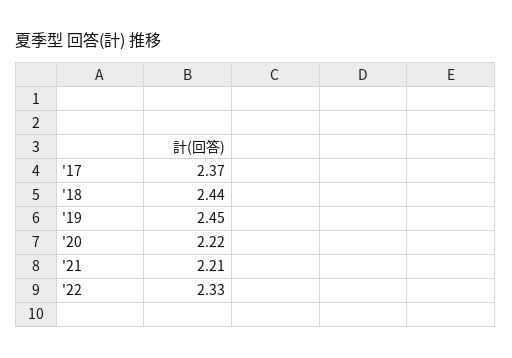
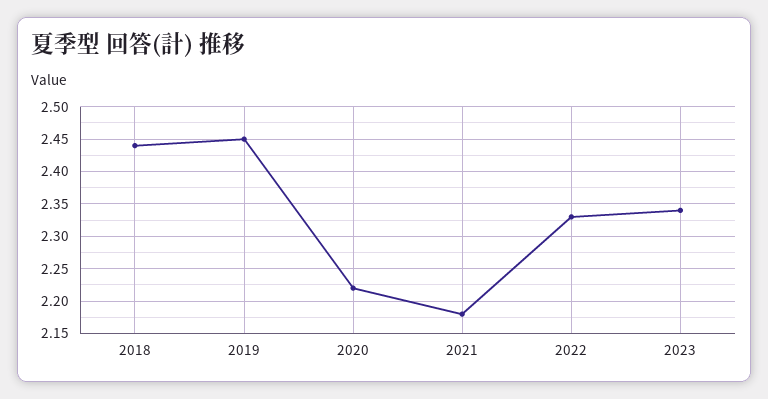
'17: 2.37 -> none
'21: 2.21 -> 2.18
2023: none -> 2.34

